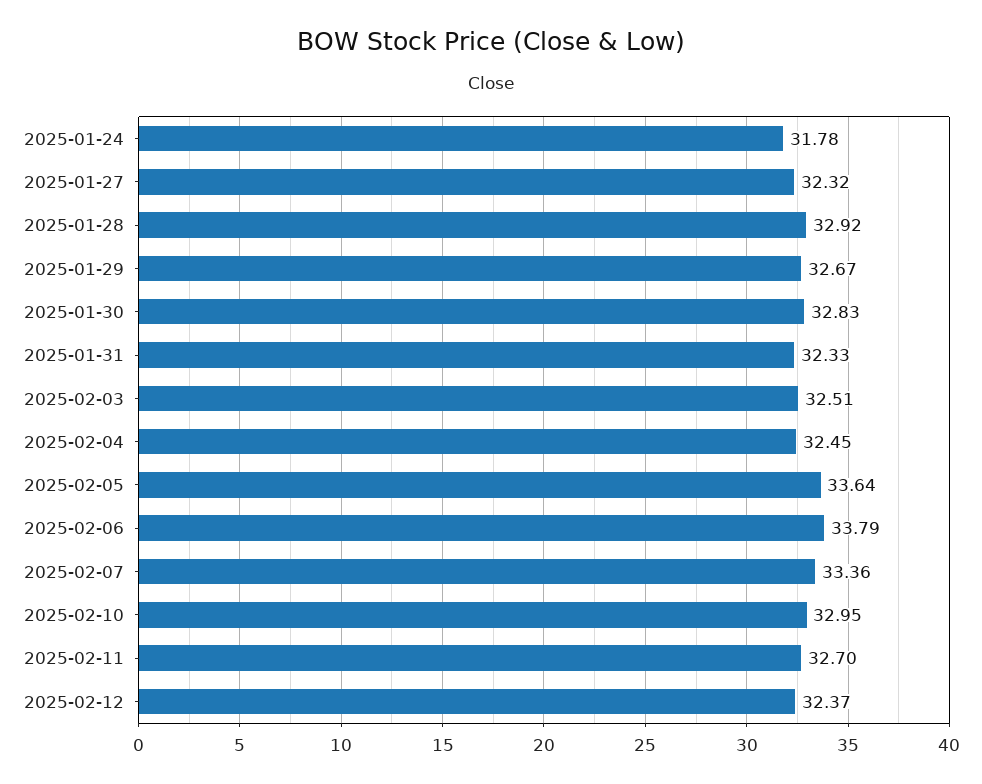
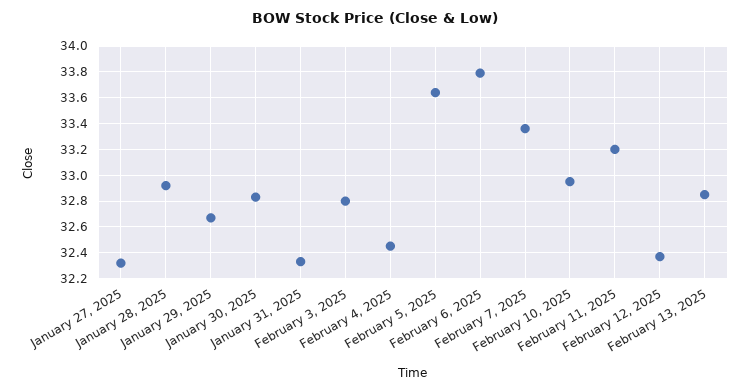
2025-01-24: 31.78 -> none
2025-02-03: 32.51 -> 32.8
2025-02-11: 32.7 -> 33.2
February 13, 2025: none -> 32.85

